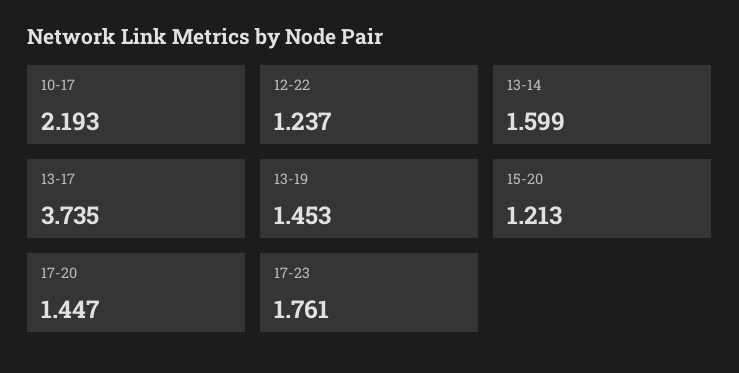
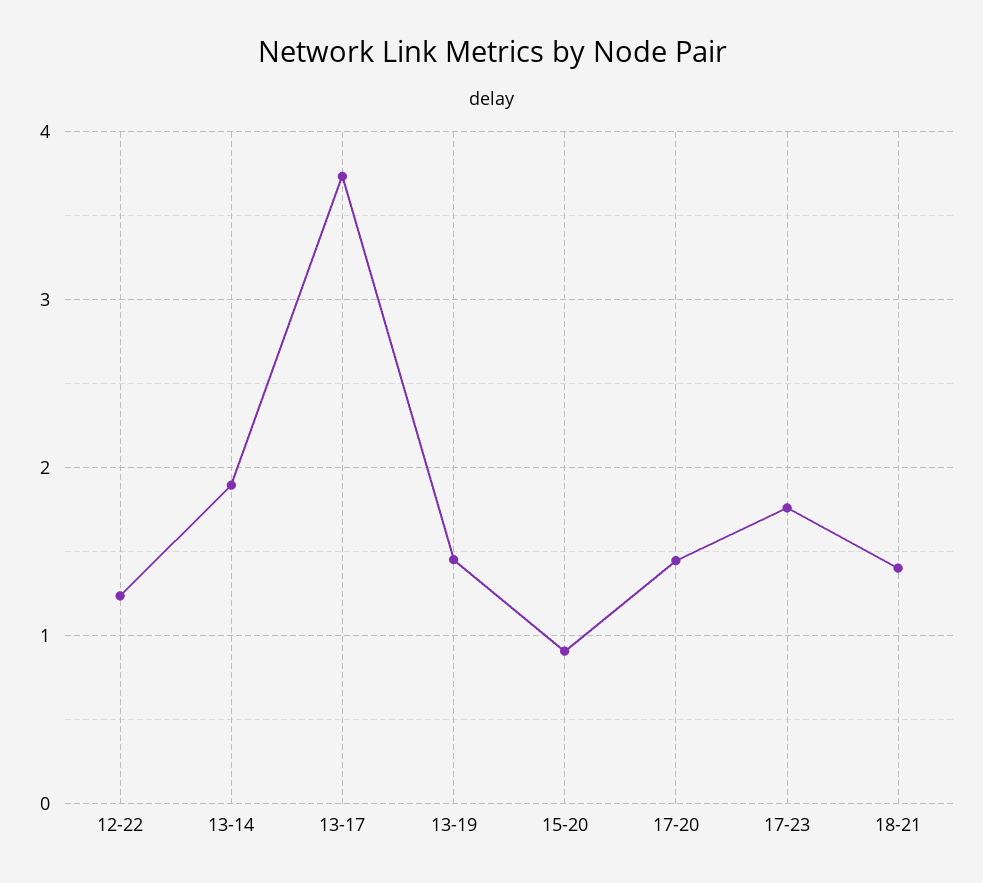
10-17: 2.193 -> none
13-14: 1.599 -> 1.9
15-20: 1.213 -> 0.9
18-21: none -> 1.4

